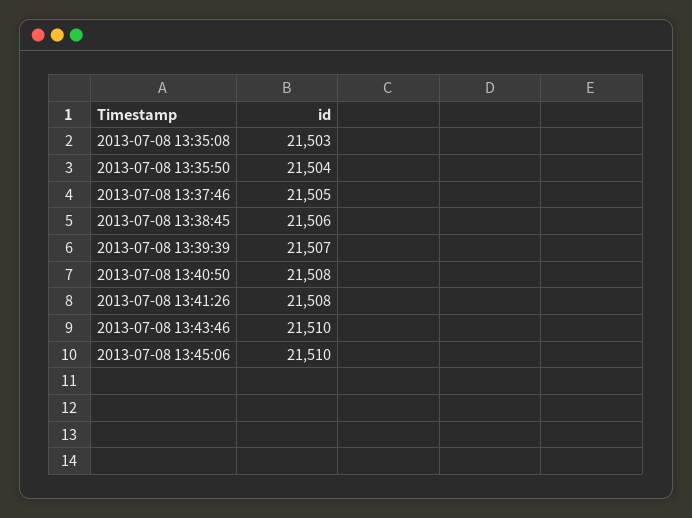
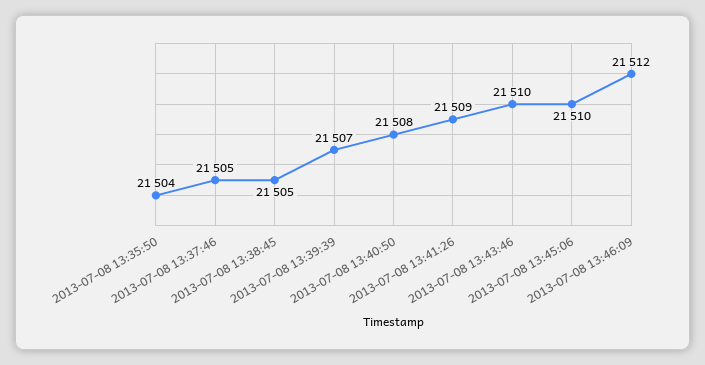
2013-07-08 13:35:08: 21503 -> none
2013-07-08 13:38:45: 21506 -> 21505
2013-07-08 13:41:26: 21508 -> 21509
2013-07-08 13:46:09: none -> 21512

